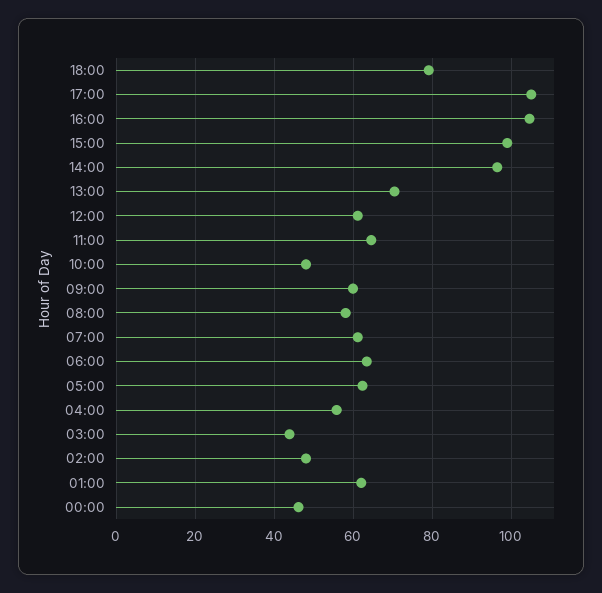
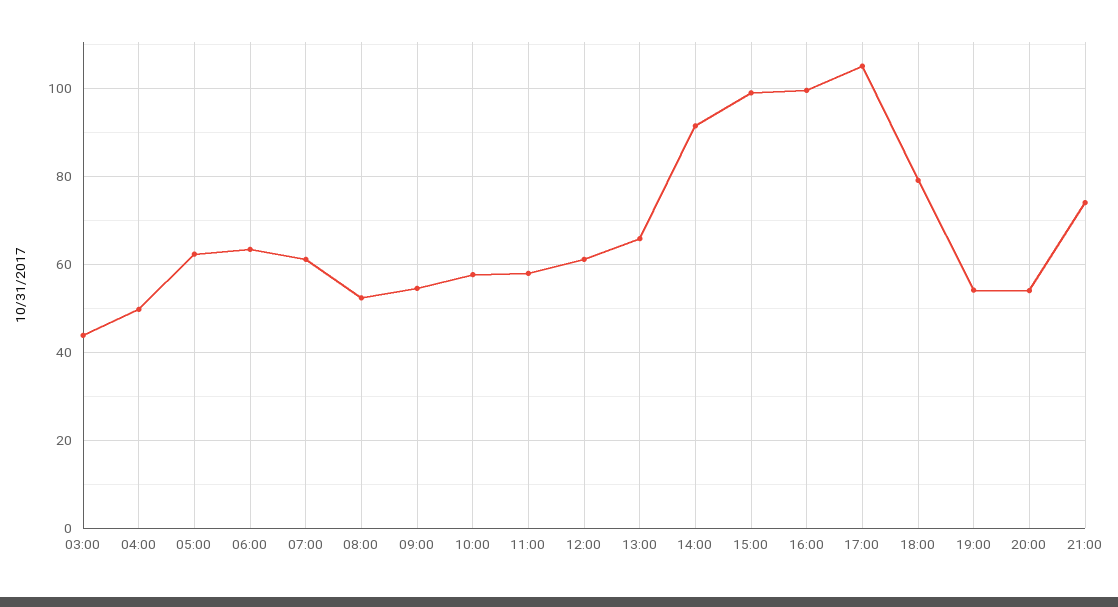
16:00: 104 -> 100
14:00: 96 -> 92
13:00: 70 -> 66
11:00: 64 -> 58
10:00: 48 -> 58
09:00: 60 -> 54
08:00: 58 -> 52
04:00: 56 -> 50
02:00: 48 -> none
01:00: 62 -> none
00:00: 46 -> none
19:00: none -> 54
20:00: none -> 54
21:00: none -> 74

